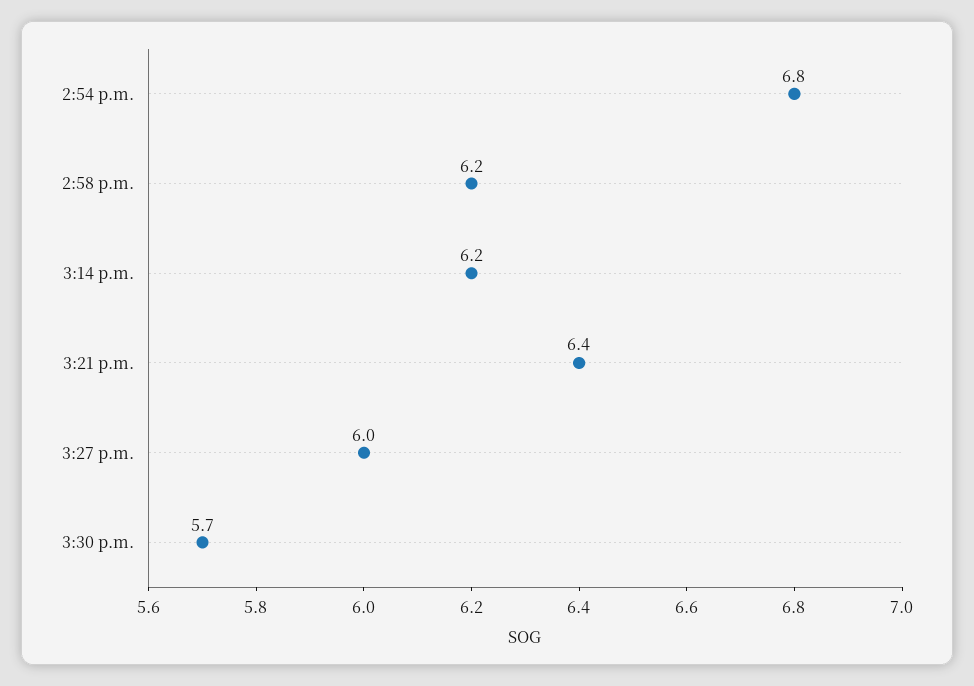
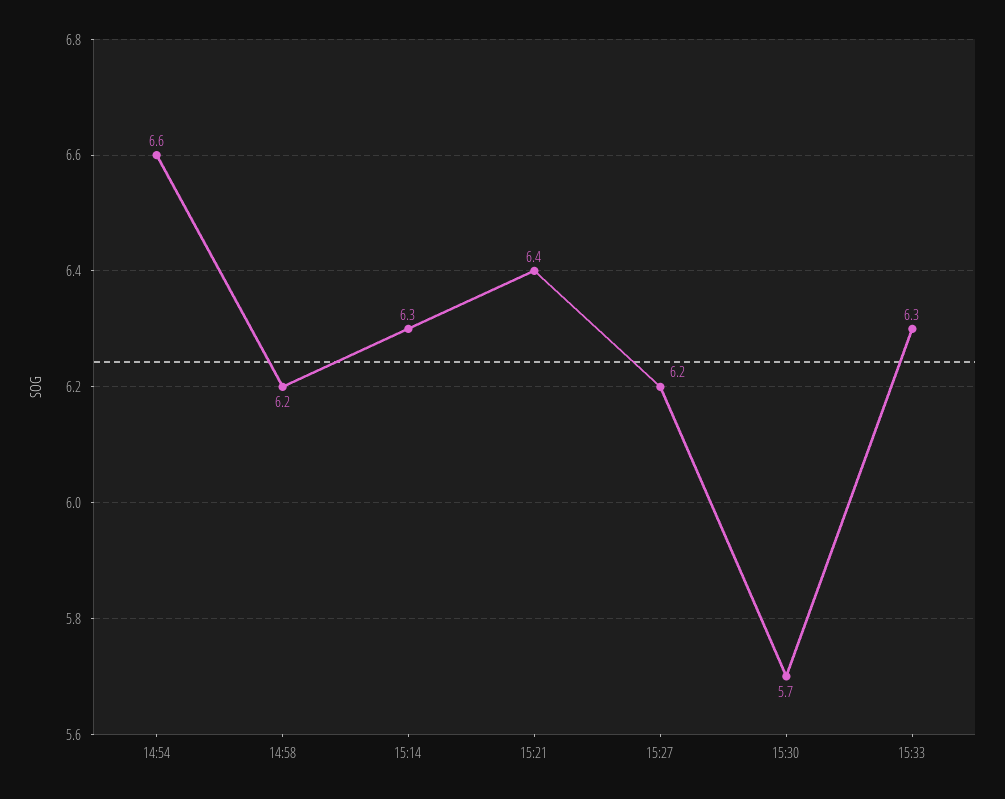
2:54 p.m.: 6.8 -> 6.6
3:14 p.m.: 6.2 -> 6.3
3:27 p.m.: 6 -> 6.2
15:33: none -> 6.3

